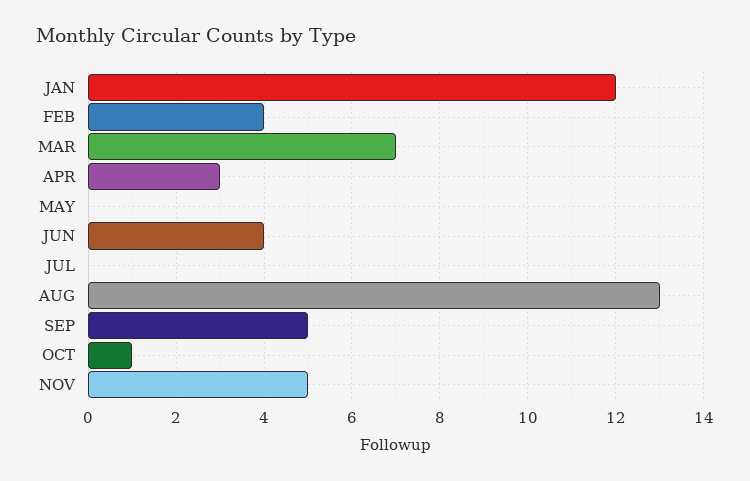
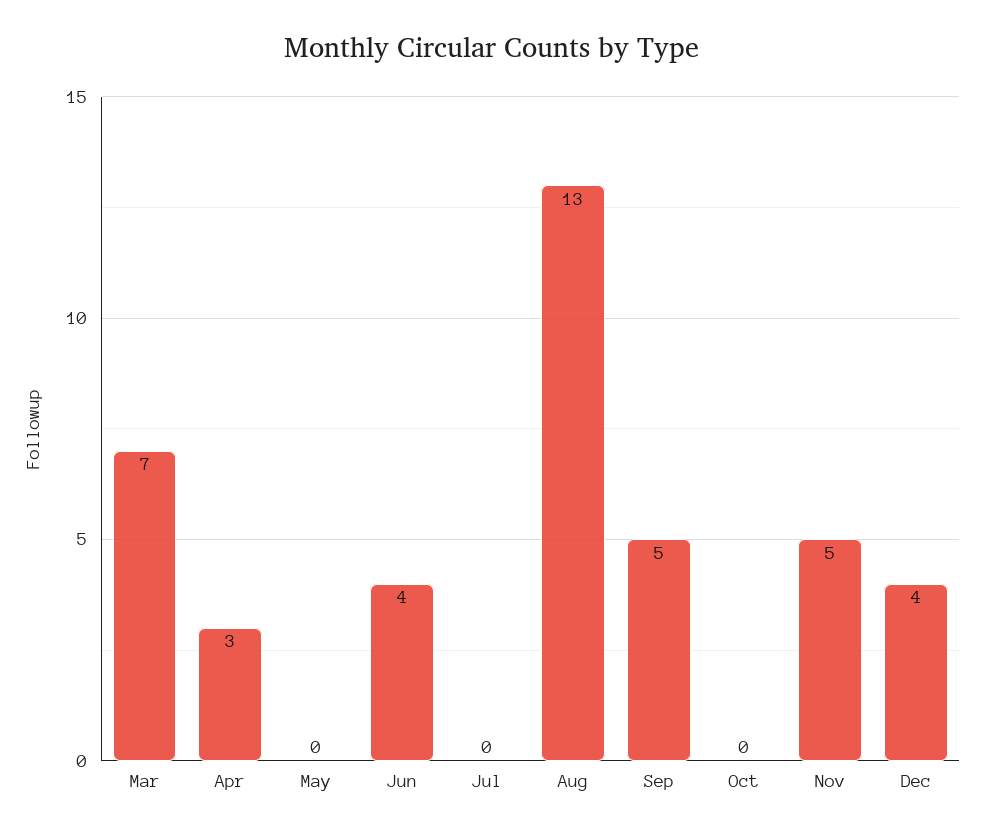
JAN: 12 -> none
FEB: 4 -> none
OCT: 1 -> 0
Dec: none -> 4

